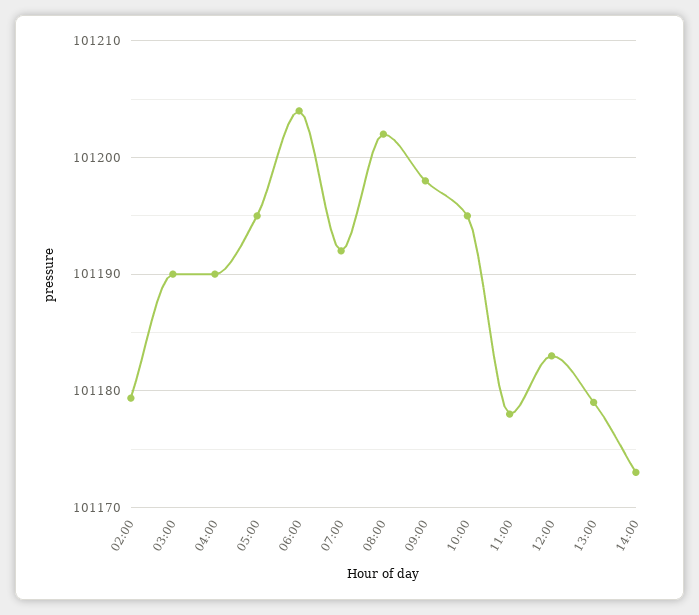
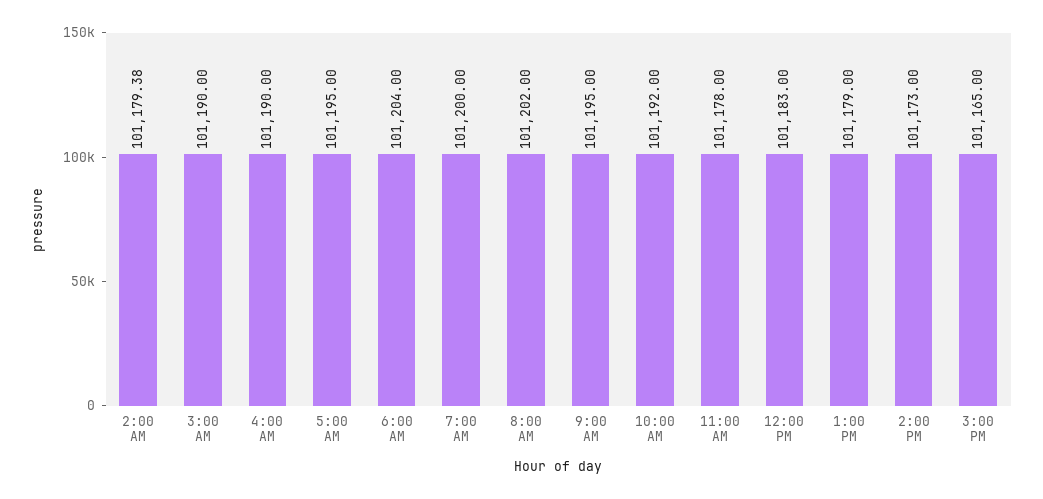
07:00: 101192 -> 101200
09:00: 101198 -> 101195
10:00: 101195 -> 101192
3:00 PM: none -> 101165

